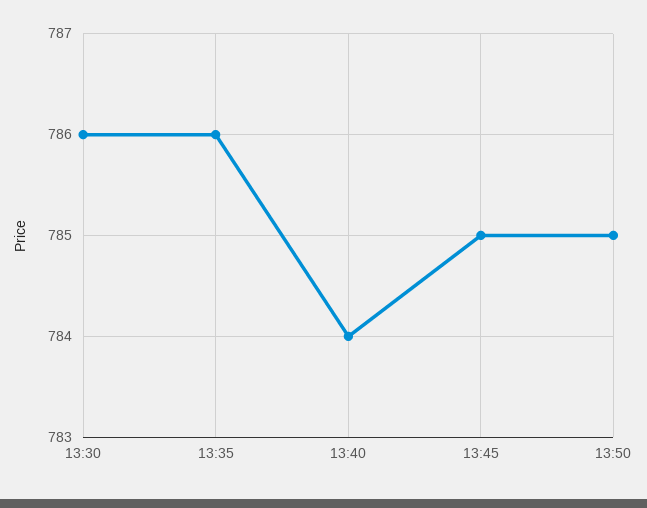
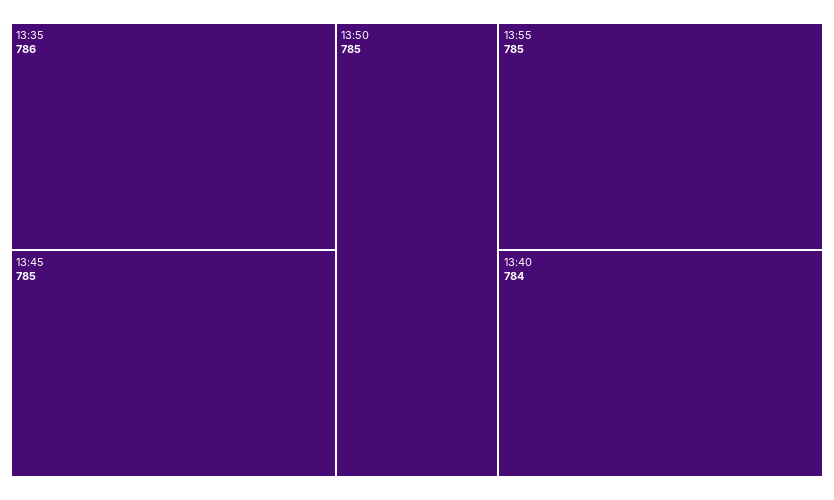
13:30: 786 -> none
13:55: none -> 785

